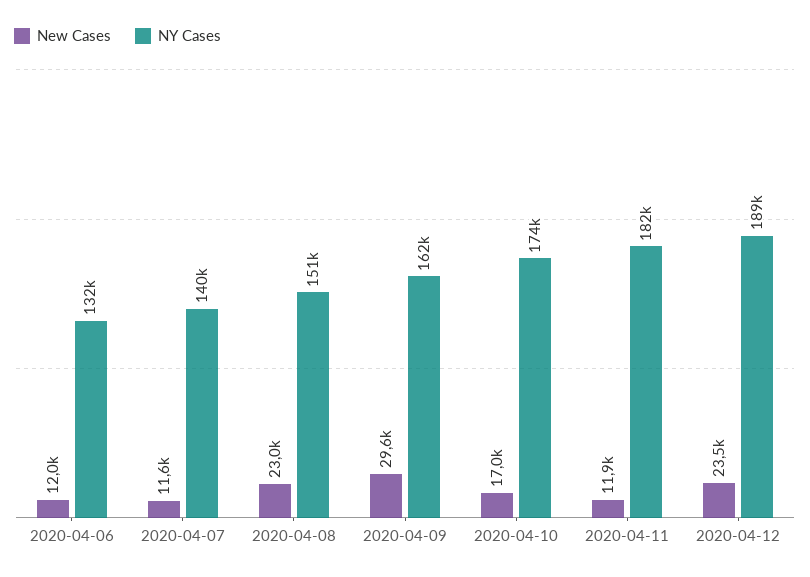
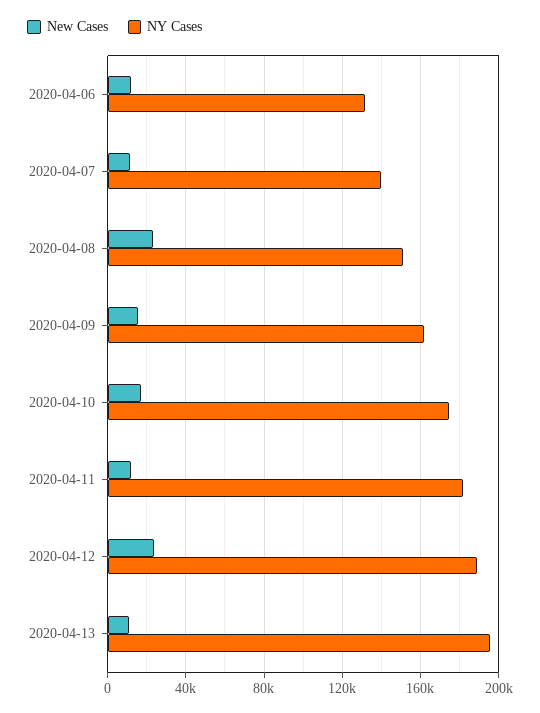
New Cases, 2020-04-09: 29600 -> 15000
New Cases, 2020-04-13: none -> 10000
NY Cases, 2020-04-13: none -> 195000

